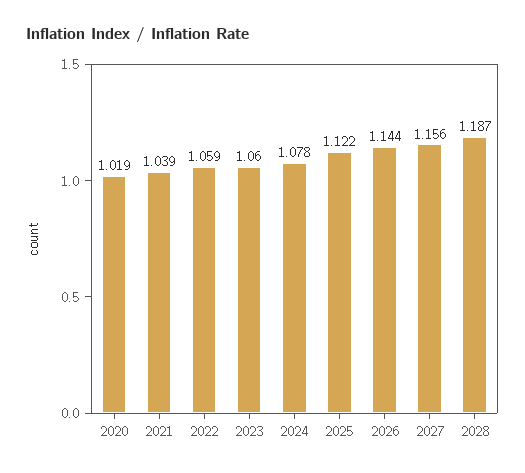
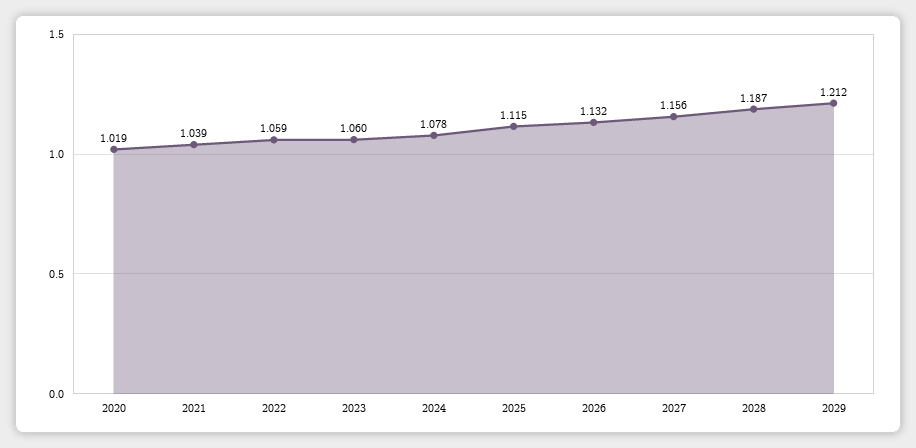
2025: 1.122 -> 1.115
2026: 1.144 -> 1.132
2029: none -> 1.212

